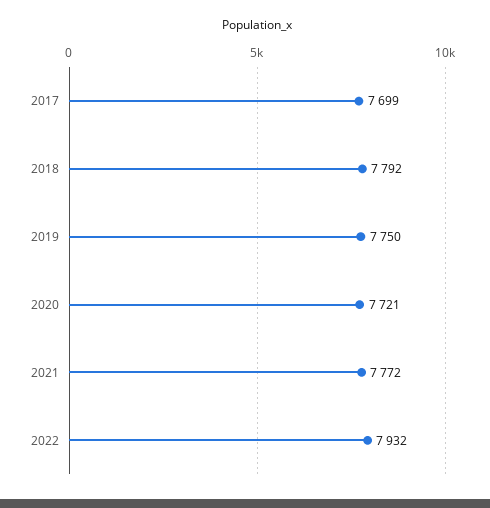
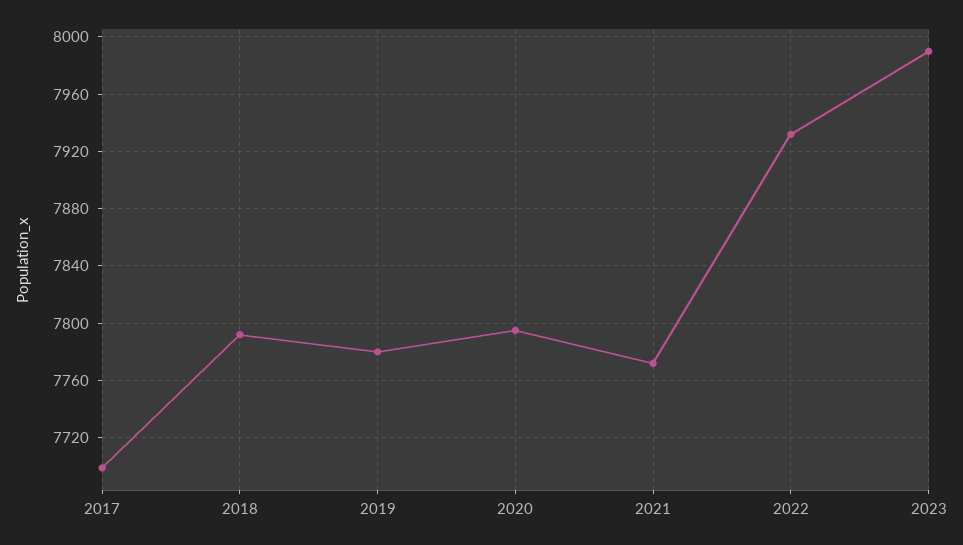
2019: 7750 -> 7780
2020: 7721 -> 7795
2023: none -> 7990

